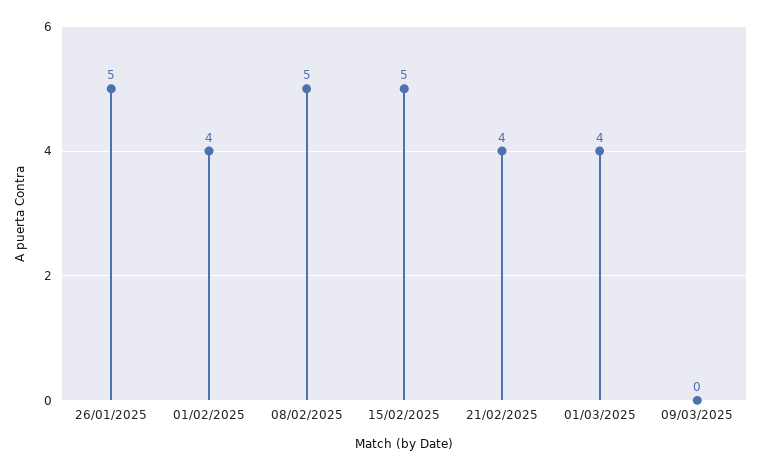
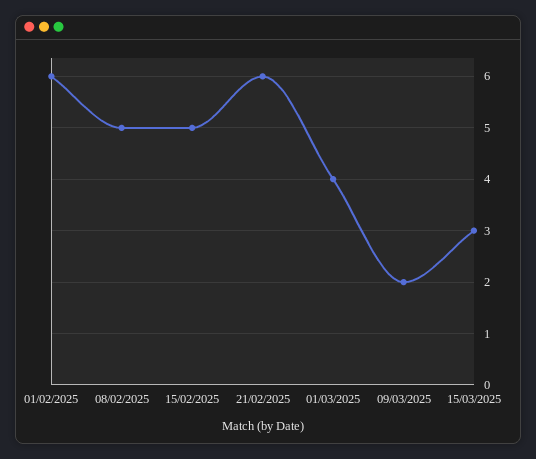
26/01/2025: 5 -> none
01/02/2025: 4 -> 6
21/02/2025: 4 -> 6
09/03/2025: 0 -> 2
15/03/2025: none -> 3

